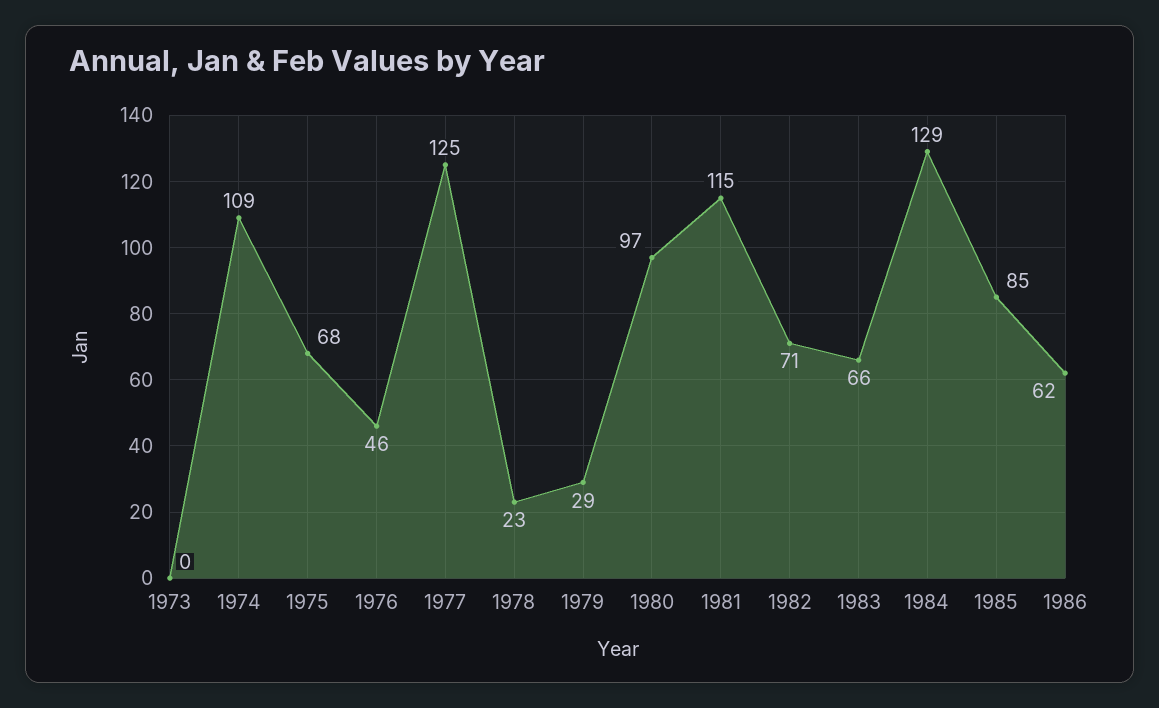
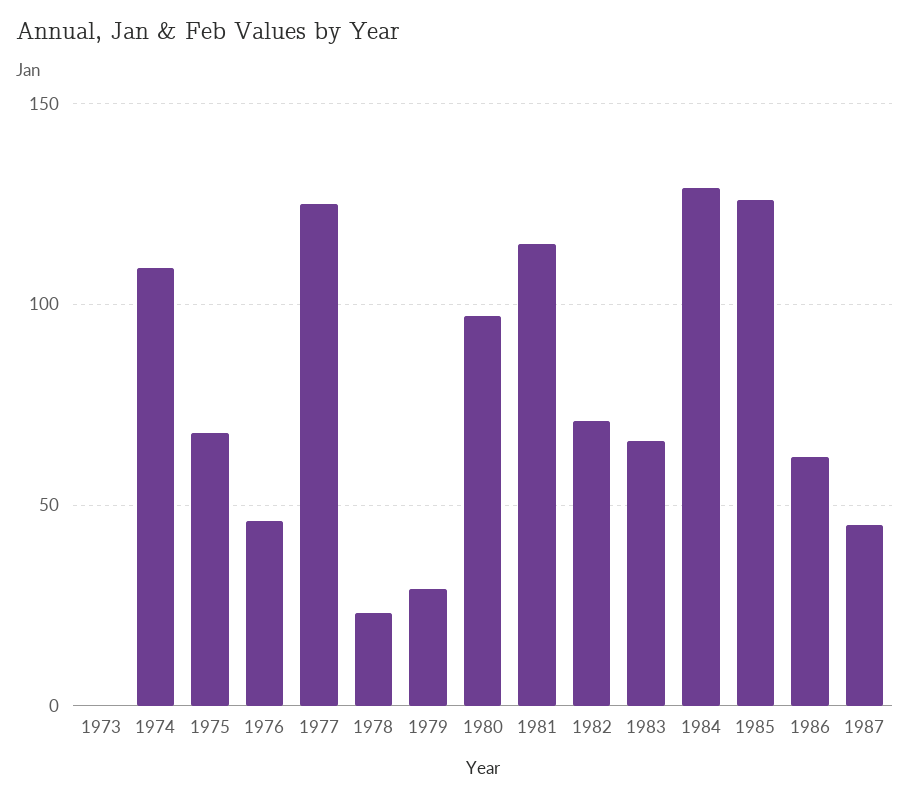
1985: 85 -> 125
1987: none -> 45

